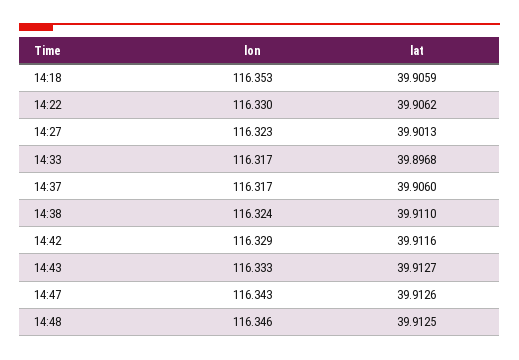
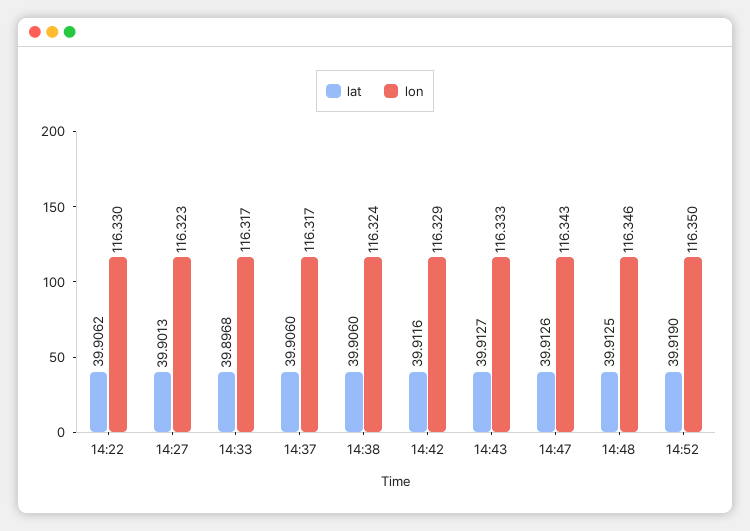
lon, 14:18: 116.353 -> none
lat, 14:18: 39.9059 -> none
lat, 14:38: 39.911 -> 39.906
lat, 14:52: none -> 39.919
lon, 14:52: none -> 116.35

